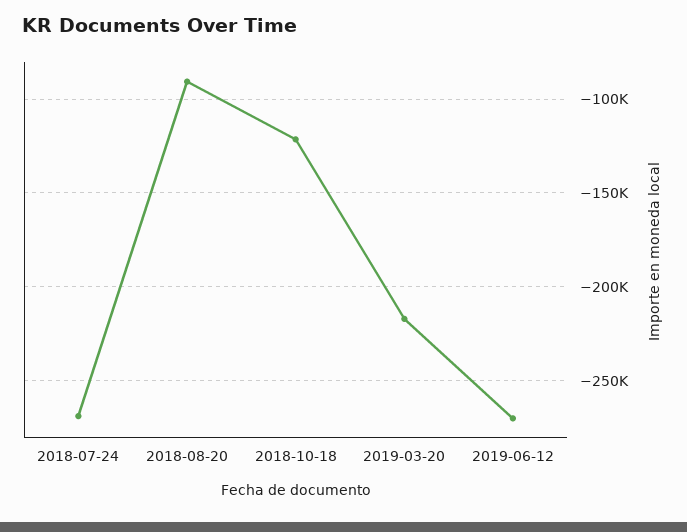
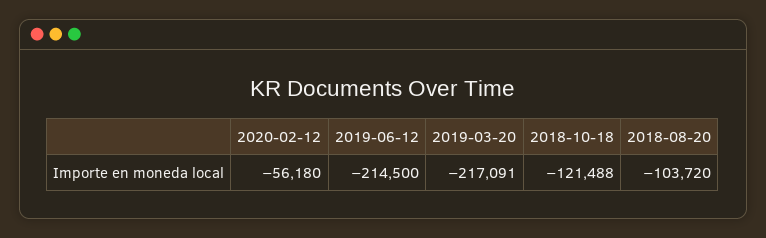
2018-07-24: -270000 -> none
2018-08-20: -90000 -> -103720
2019-06-12: -270000 -> -214500
2020-02-12: none -> -56180

